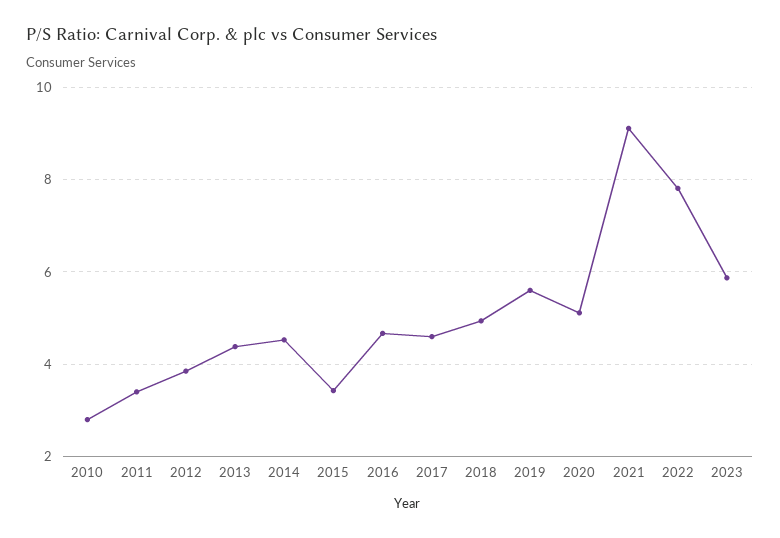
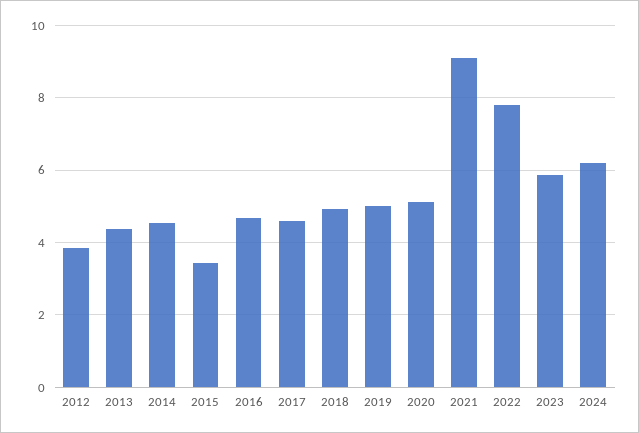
2010: 2.8 -> none
2011: 3.4 -> none
2019: 5.6 -> 5
2024: none -> 6.2

